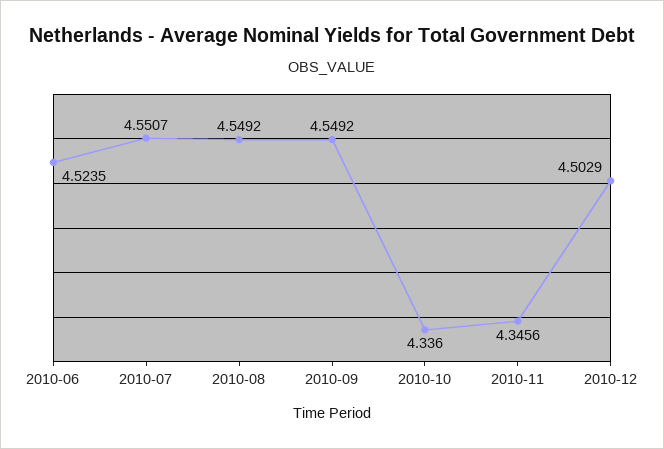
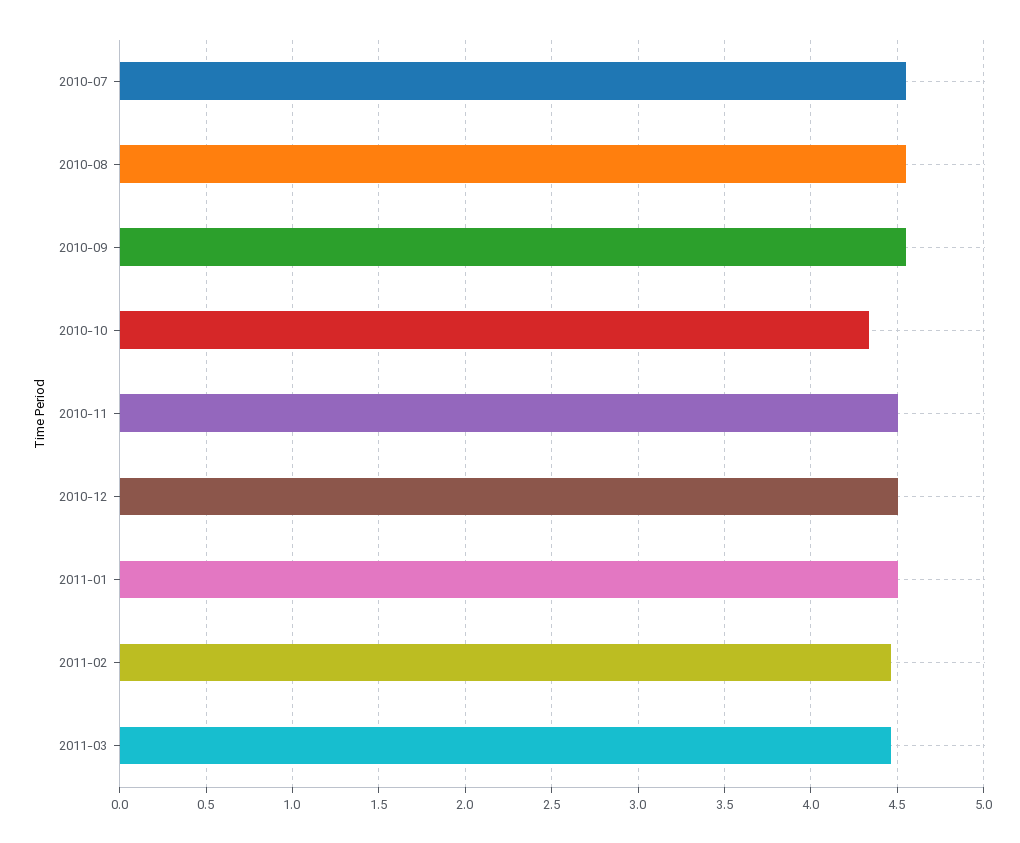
2010-06: 4.5235 -> none
2010-11: 4.3456 -> 4.5
2011-01: none -> 4.5
2011-02: none -> 4.45
2011-03: none -> 4.45

